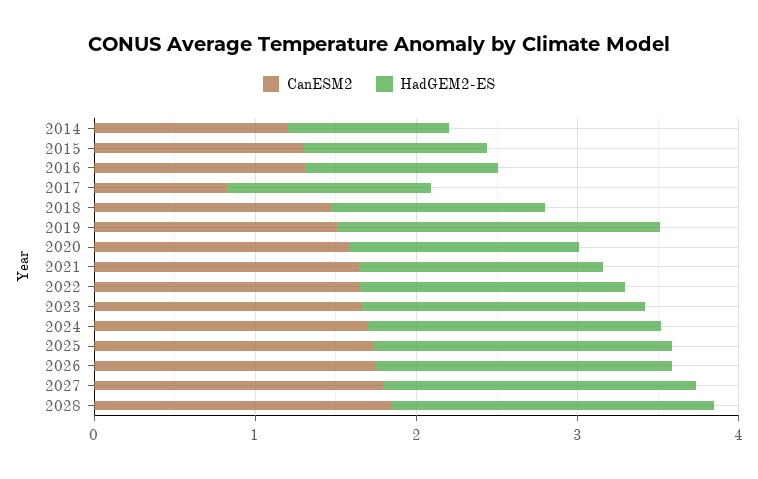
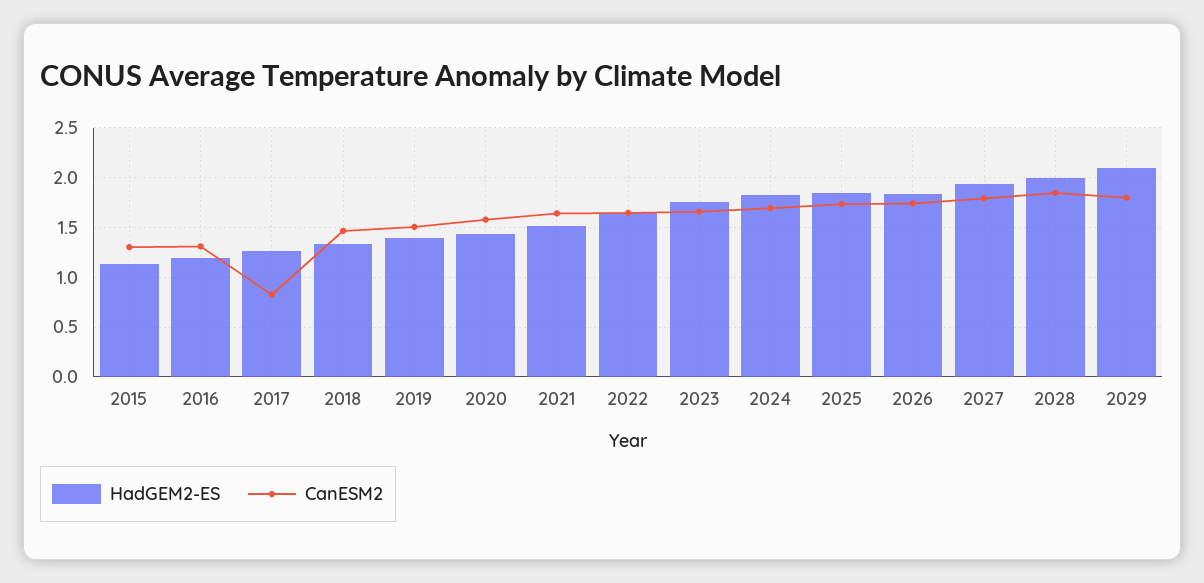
CanESM2, 2014: 1.2 -> none
HadGEM2-ES, 2014: 1 -> none
HadGEM2-ES, 2019: 2 -> 1.4
HadGEM2-ES, 2029: none -> 2.1
CanESM2, 2029: none -> 1.8

